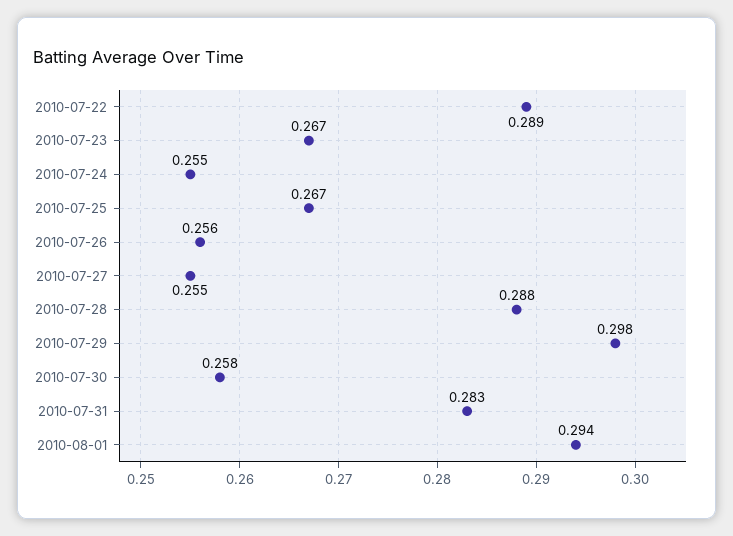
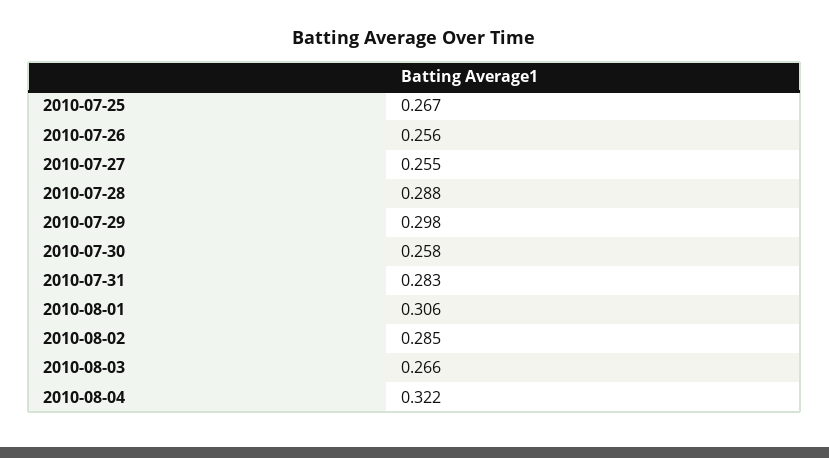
2010-07-22: 0.289 -> none
2010-07-23: 0.267 -> none
2010-07-24: 0.255 -> none
2010-08-01: 0.294 -> 0.306
2010-08-02: none -> 0.285
2010-08-03: none -> 0.266
2010-08-04: none -> 0.322

